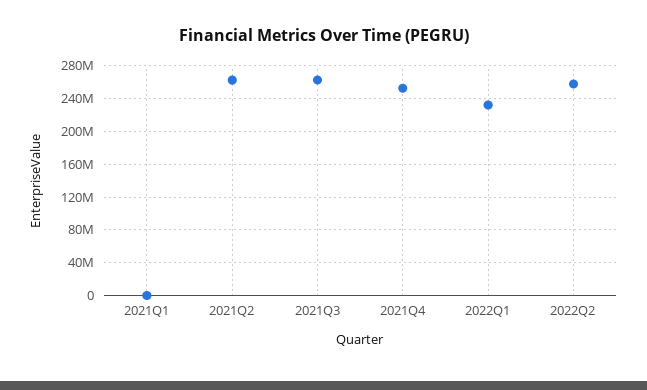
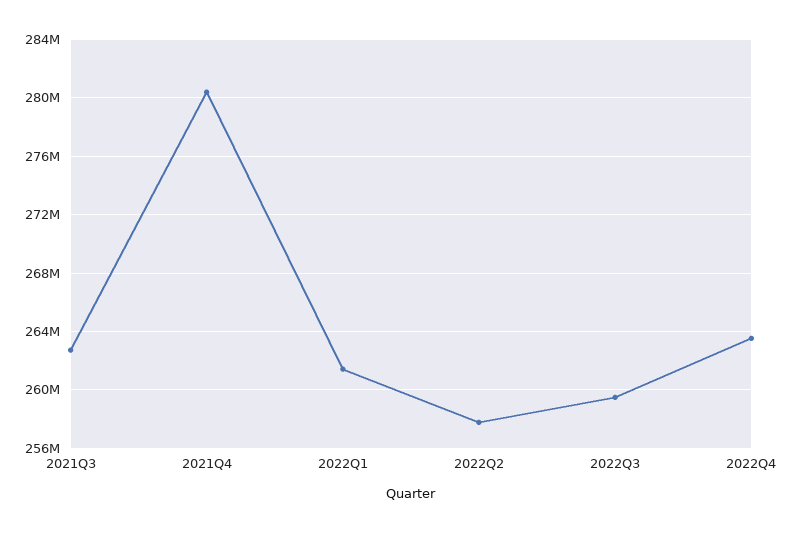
2021Q1: 0 -> none
2021Q2: 260000000 -> none
2021Q4: 250000000 -> 280500000
2022Q1: 230000000 -> 261500000
2022Q3: none -> 259500000
2022Q4: none -> 263500000

